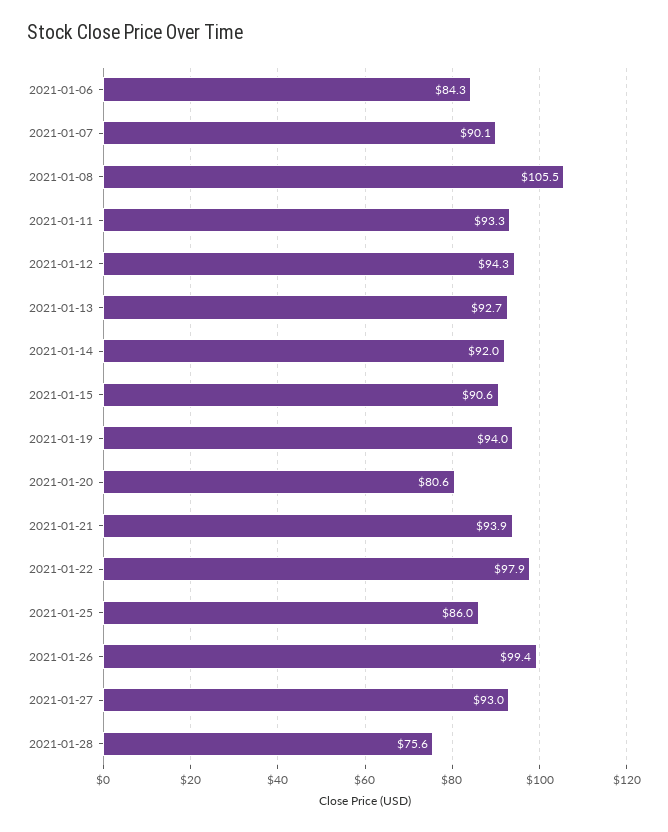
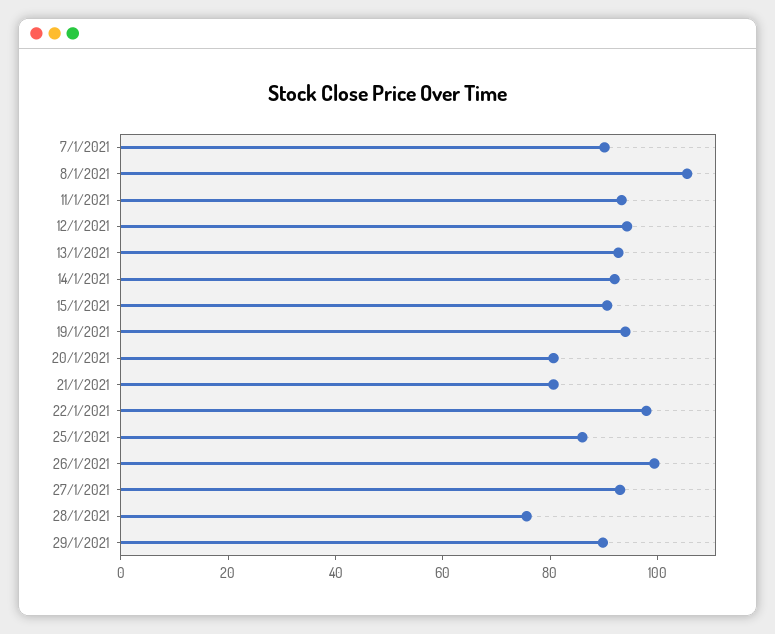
2021-01-06: 84.3 -> none
2021-01-21: 93.9 -> 80
29/1/2021: none -> 90

